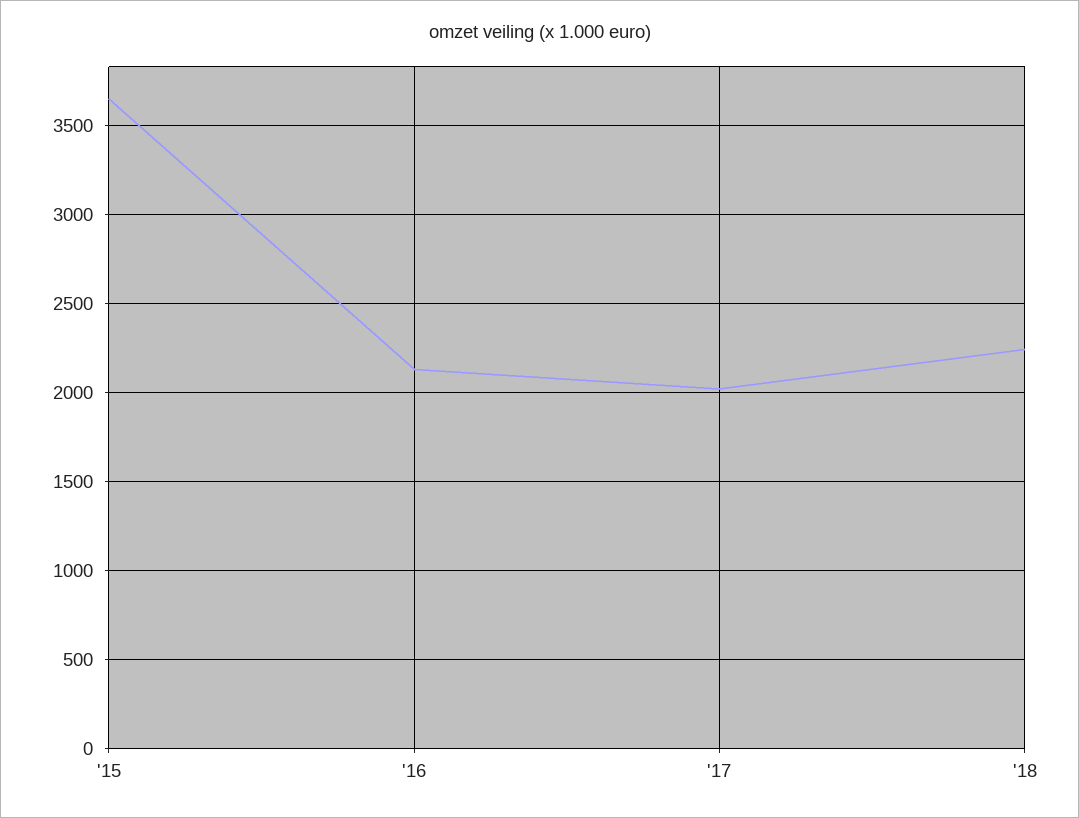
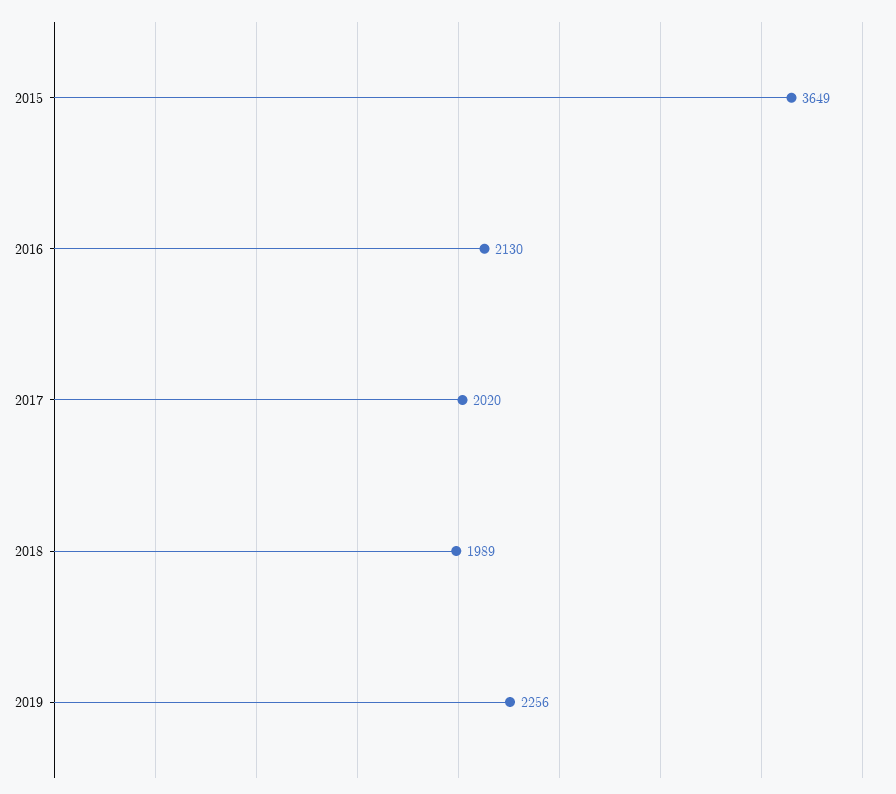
'18: 2250 -> 1989
2019: none -> 2256

